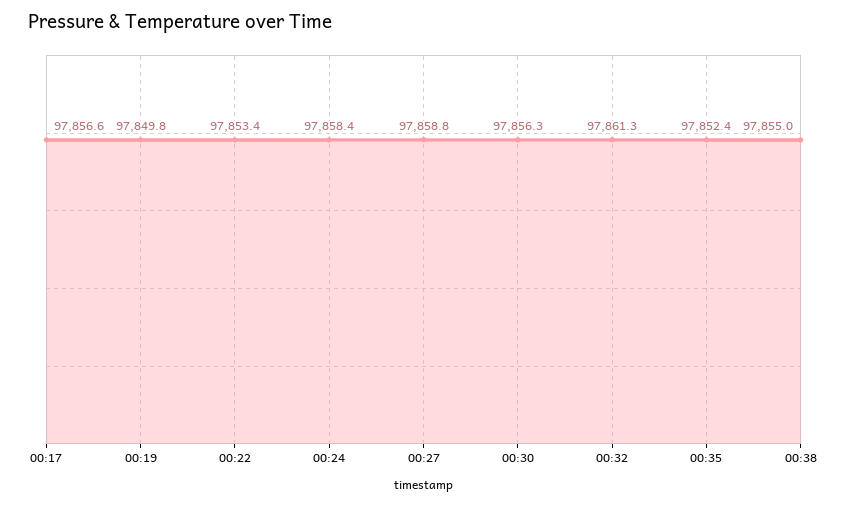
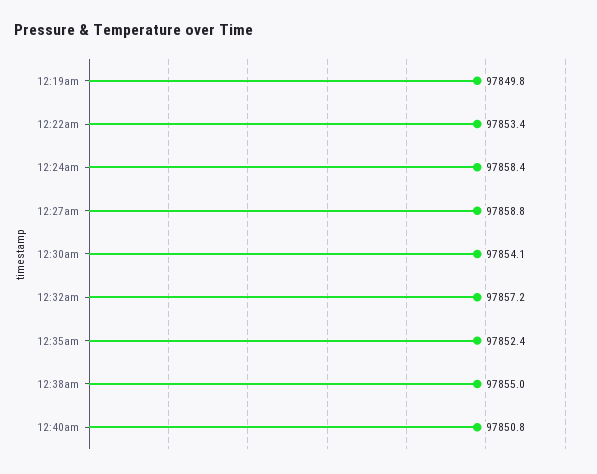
00:17: 97856.6 -> none
00:30: 97856.3 -> 97854.1
00:32: 97861.3 -> 97857.2
12:40am: none -> 97850.8

